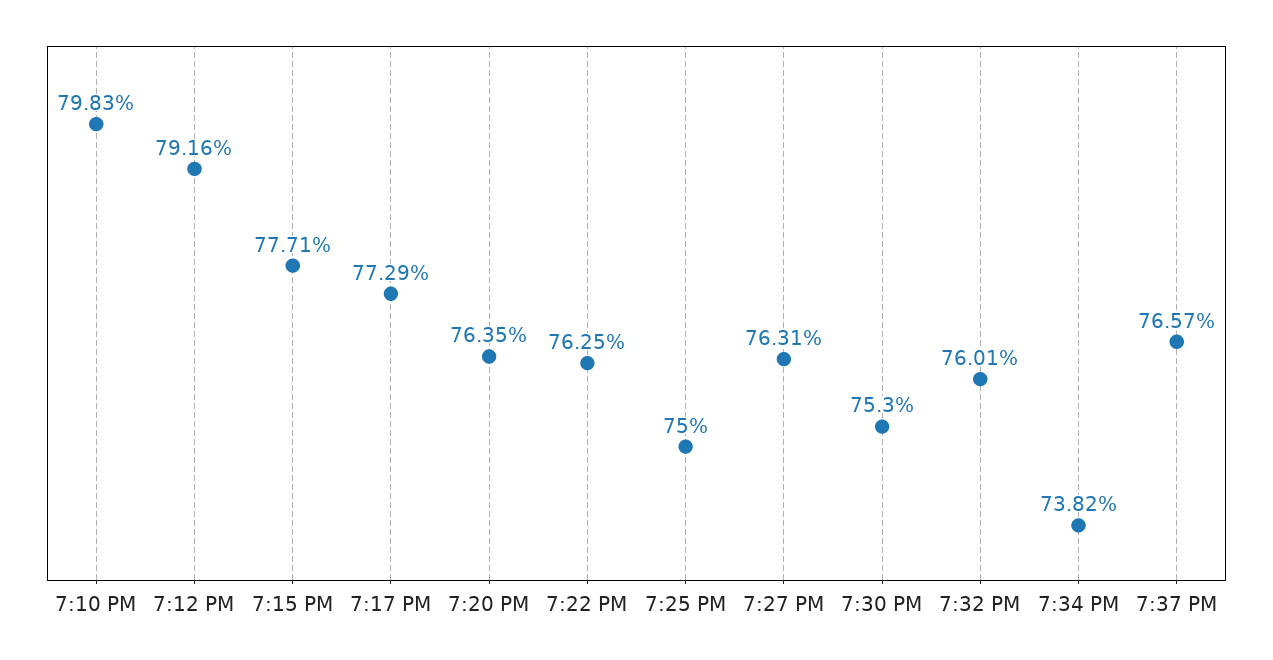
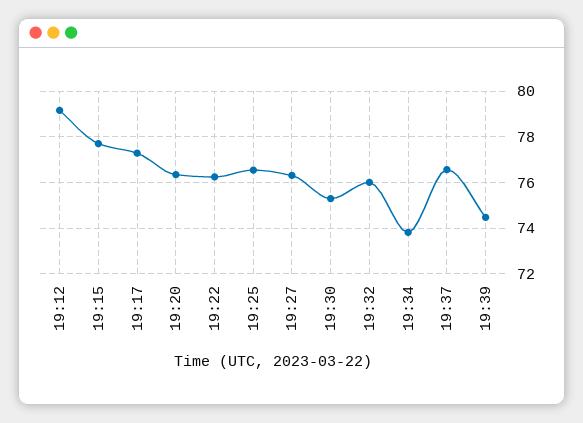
7:10 PM: 79.83 -> none
7:25 PM: 75 -> 76.5
19:39: none -> 74.5

